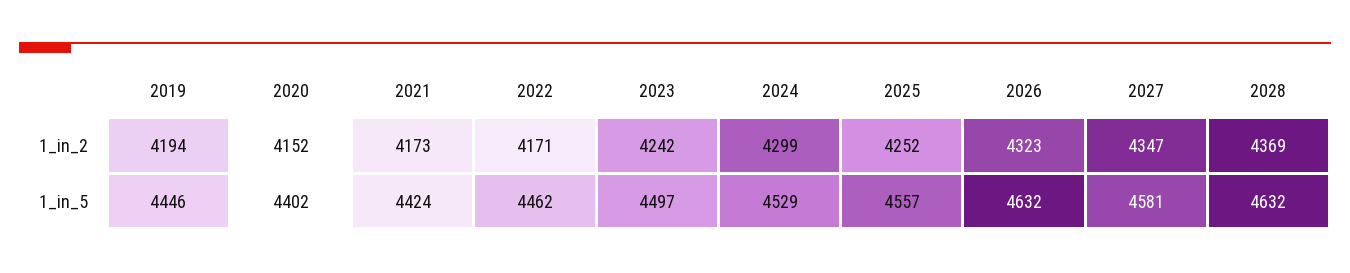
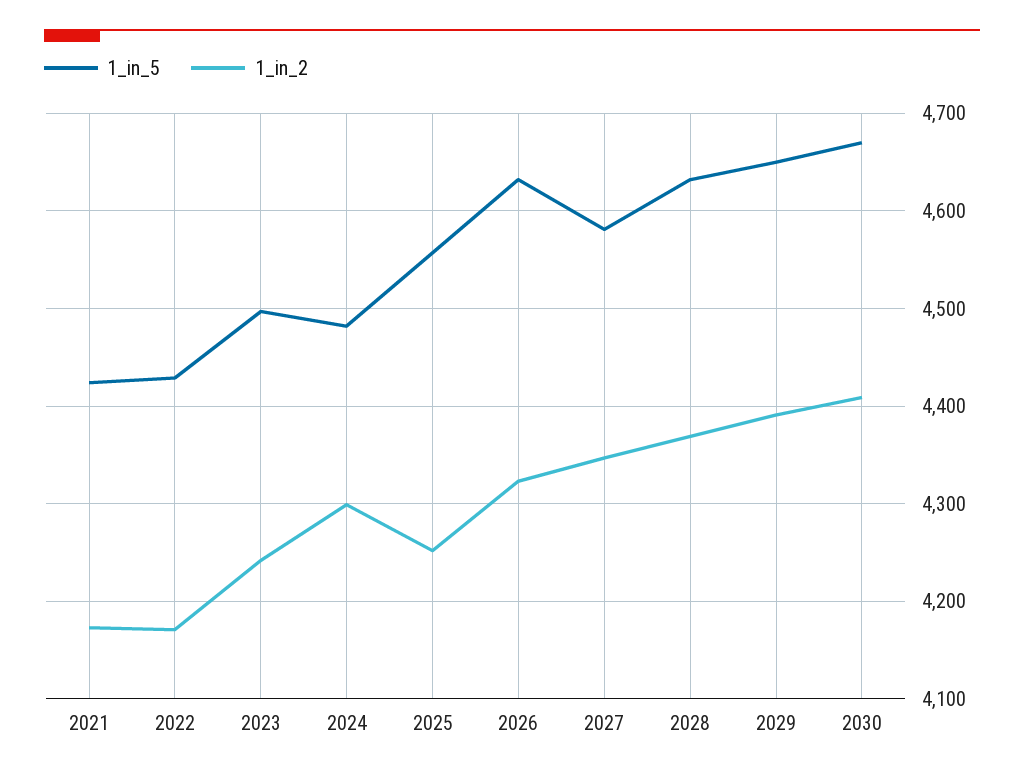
1_in_2, 2019: 4194 -> none
1_in_2, 2020: 4152 -> none
1_in_5, 2019: 4446 -> none
1_in_5, 2020: 4402 -> none
1_in_5, 2022: 4462 -> 4430
1_in_5, 2024: 4529 -> 4480
1_in_5, 2029: none -> 4650
1_in_2, 2029: none -> 4390
1_in_5, 2030: none -> 4670
1_in_2, 2030: none -> 4410

